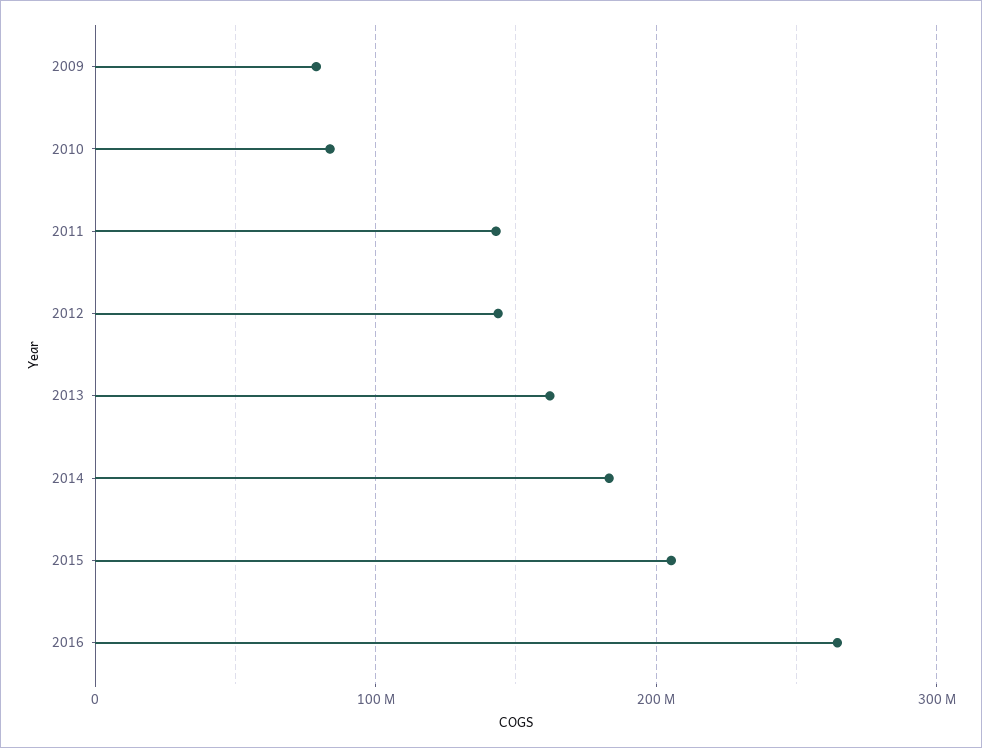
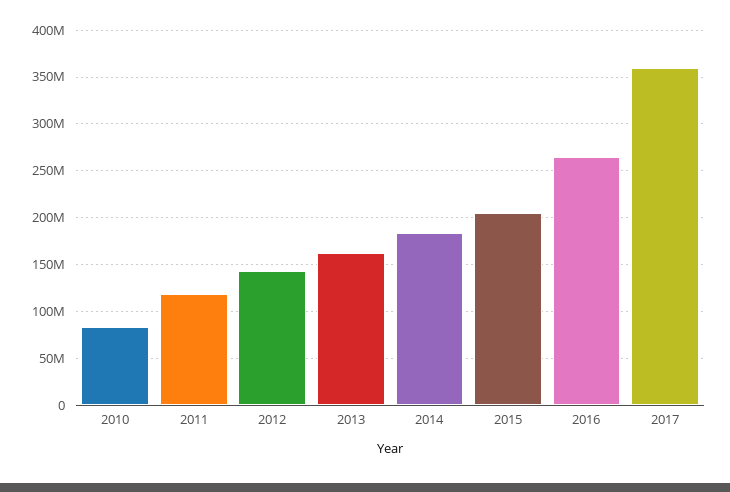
2009: 80000000 -> none
2011: 140000000 -> 120000000
2017: none -> 360000000

